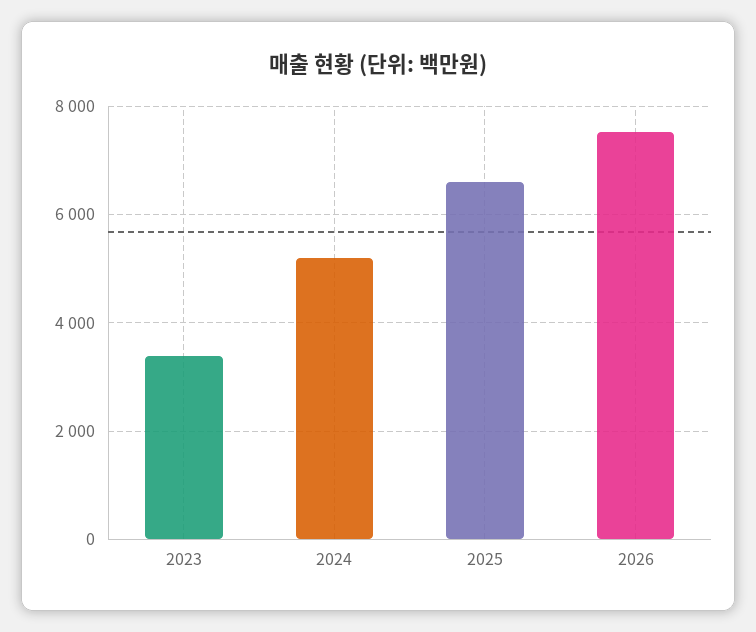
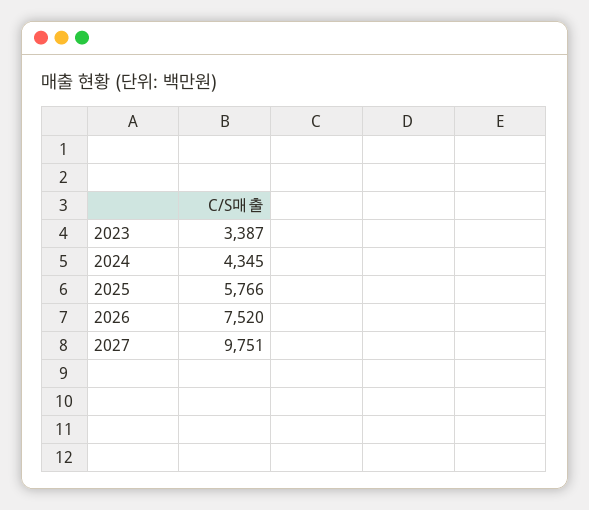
2024: 5200 -> 4345
2025: 6600 -> 5766
2027: none -> 9751

